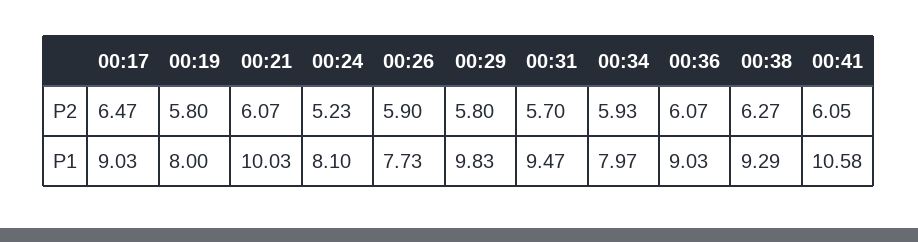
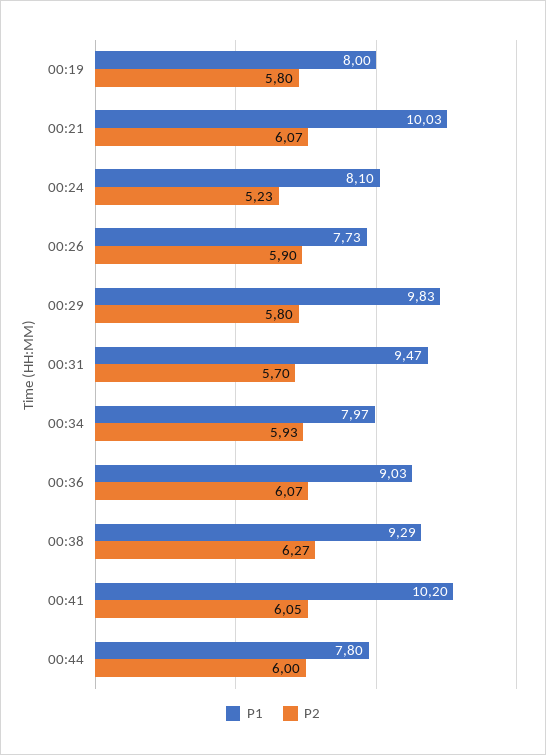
P2, 00:17: 6.47 -> none
P1, 00:17: 9.03 -> none
P1, 00:41: 10.58 -> 10.2
P1, 00:44: none -> 7.8
P2, 00:44: none -> 6

